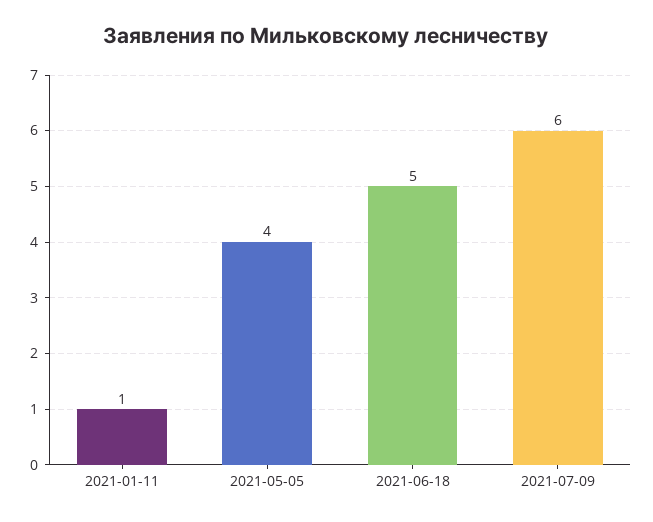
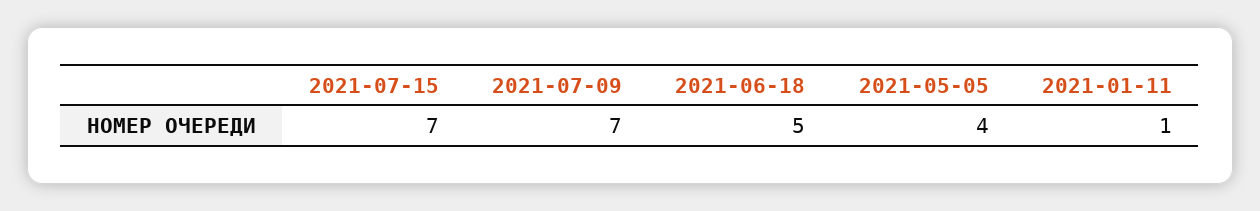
2021-07-09: 6 -> 7
2021-07-15: none -> 7

